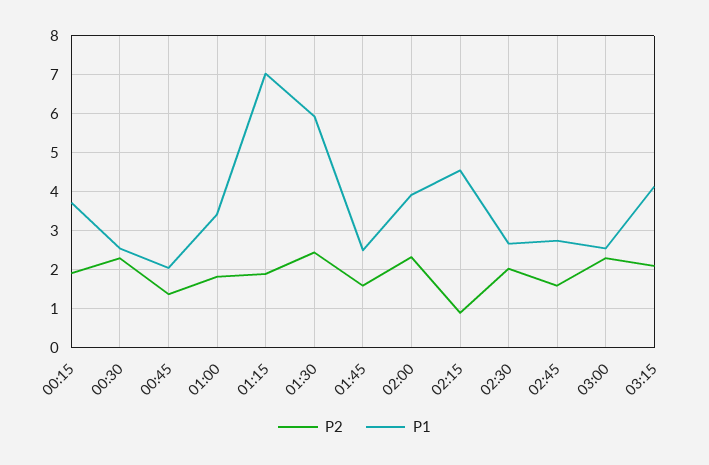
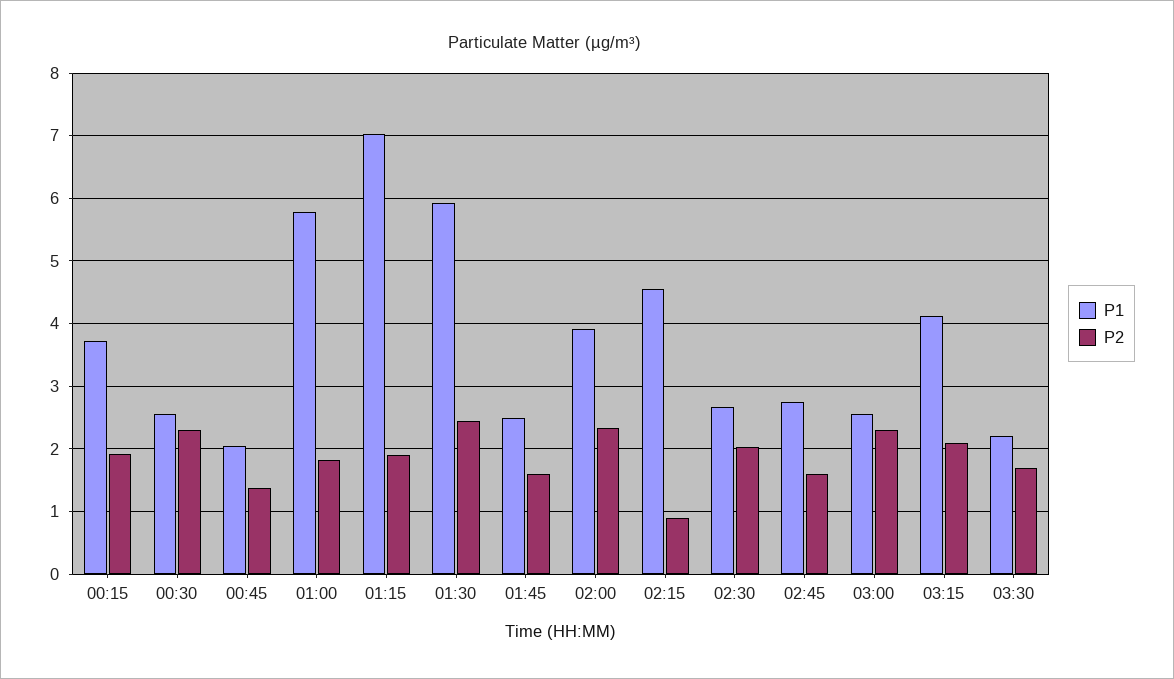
P1, 01:00: 3.4 -> 5.8
P1, 03:30: none -> 2.2
P2, 03:30: none -> 1.7

